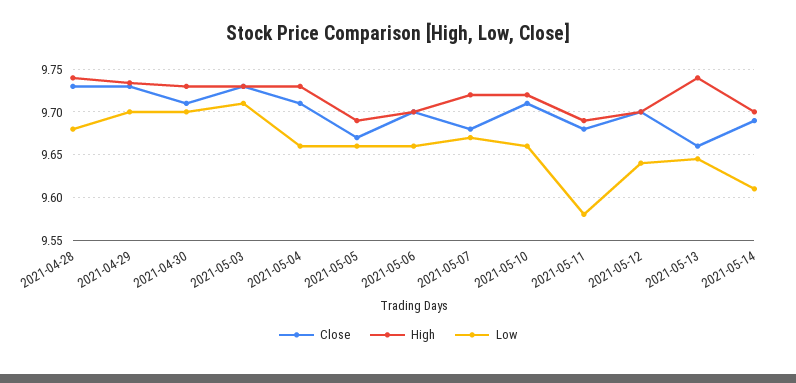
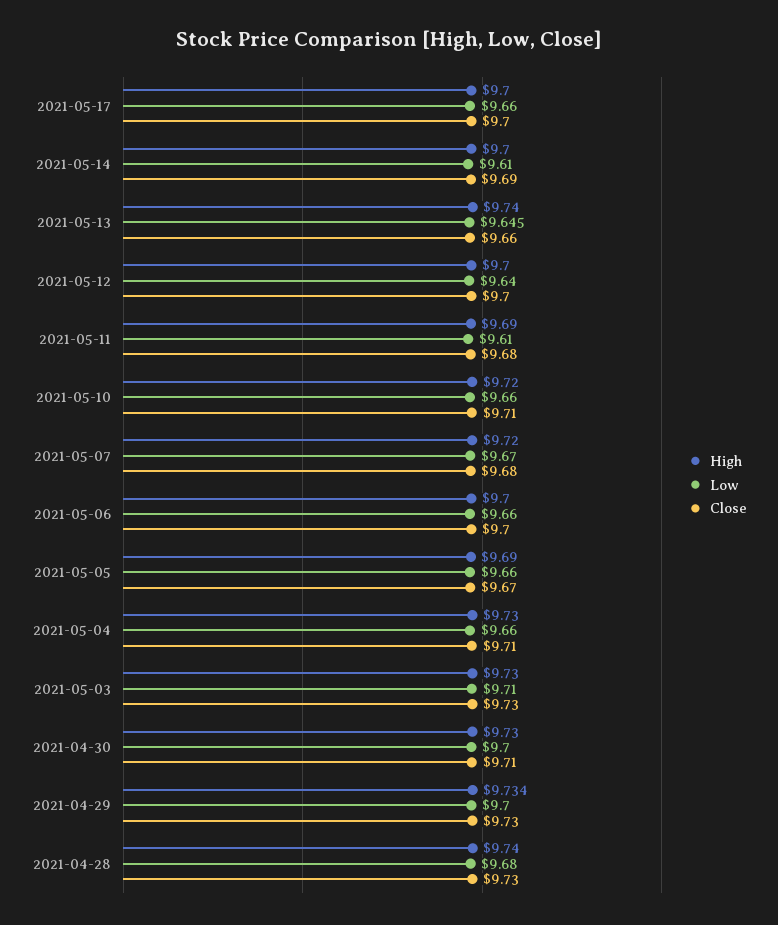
Low, 2021-05-11: 9.58 -> 9.61
High, 2021-05-17: none -> 9.7
Low, 2021-05-17: none -> 9.66
Close, 2021-05-17: none -> 9.7

